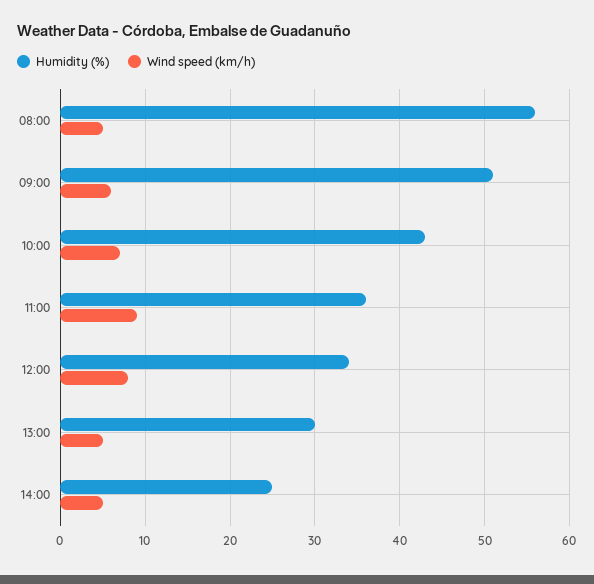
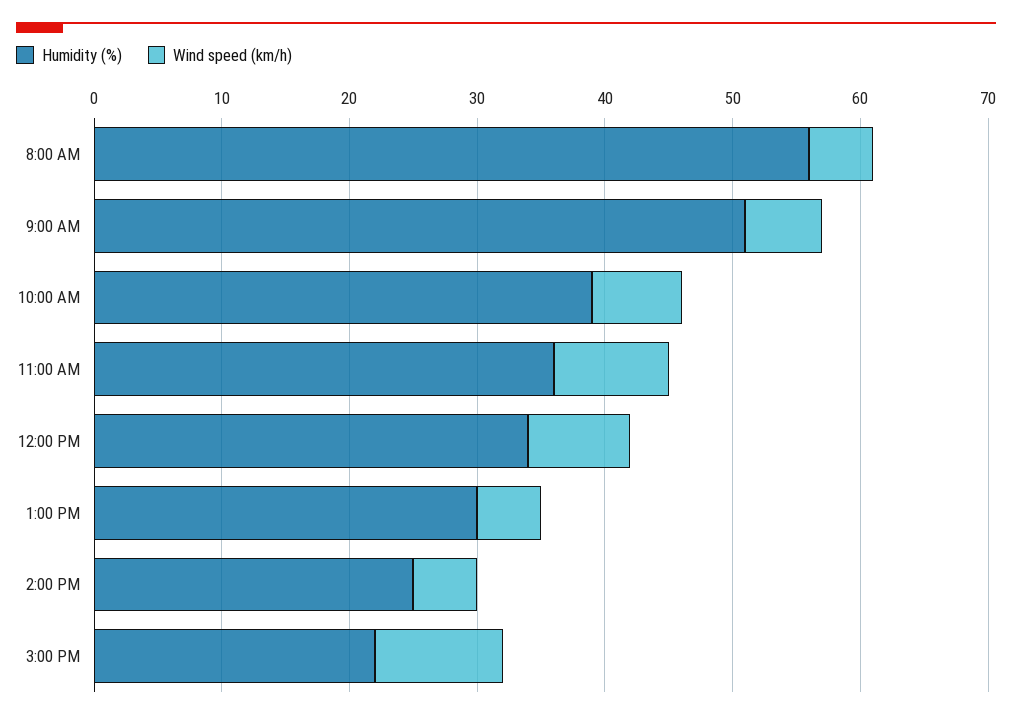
Humidity (%), 10:00: 43 -> 39
Humidity (%), 3:00 PM: none -> 22
Wind speed (km/h), 3:00 PM: none -> 10

